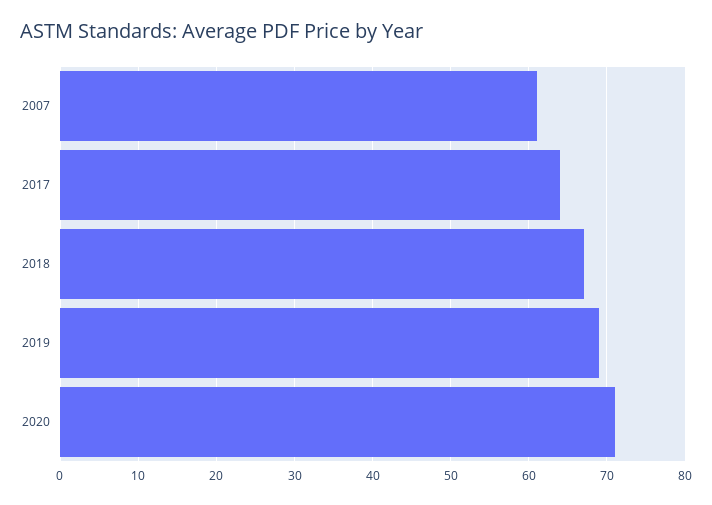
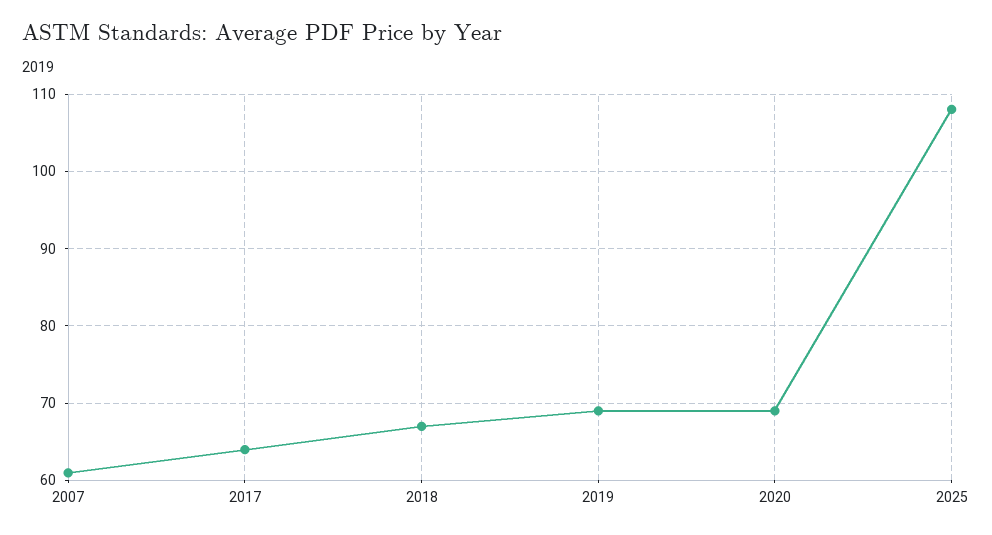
2020: 71 -> 69
2025: none -> 108

